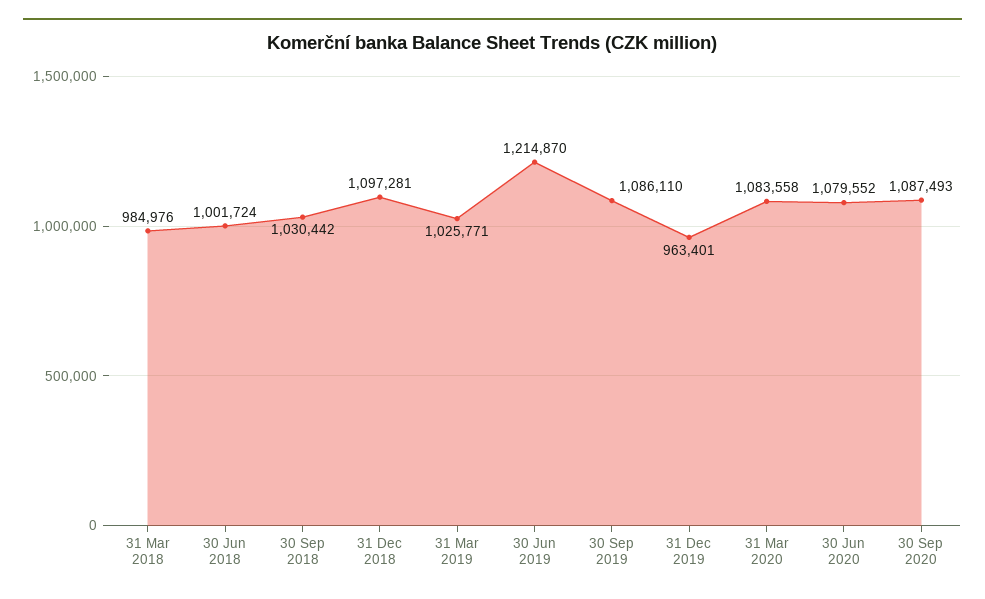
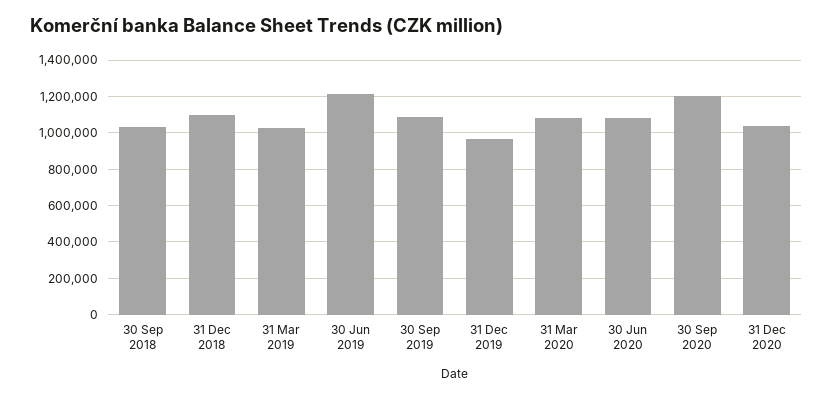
31 Mar 2018: 984976 -> none
30 Jun 2018: 1001724 -> none
30 Sep 2020: 1087493 -> 1200000
31 Dec 2020: none -> 1050000

